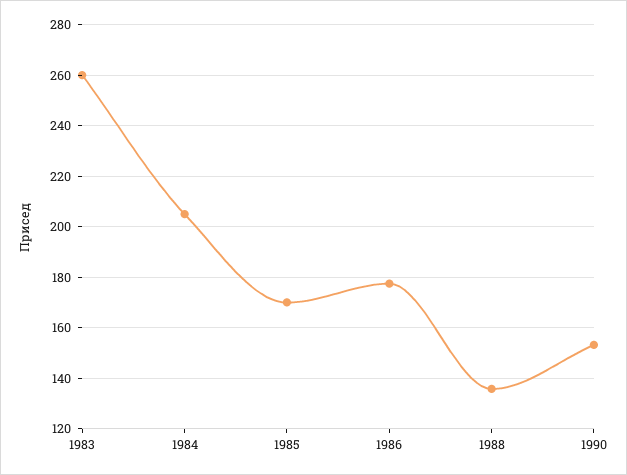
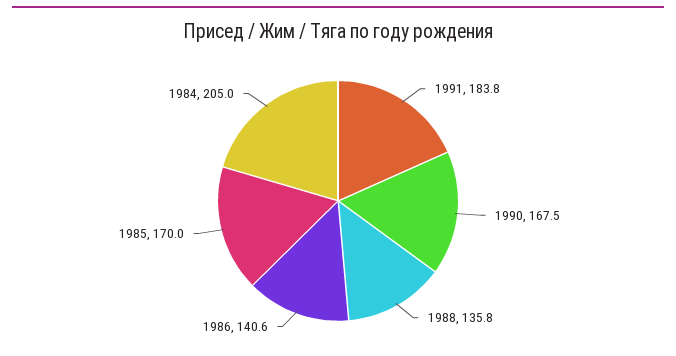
1983: 260 -> none
1986: 177.5 -> 140.6
1990: 152.5 -> 167.5
1991: none -> 183.8

